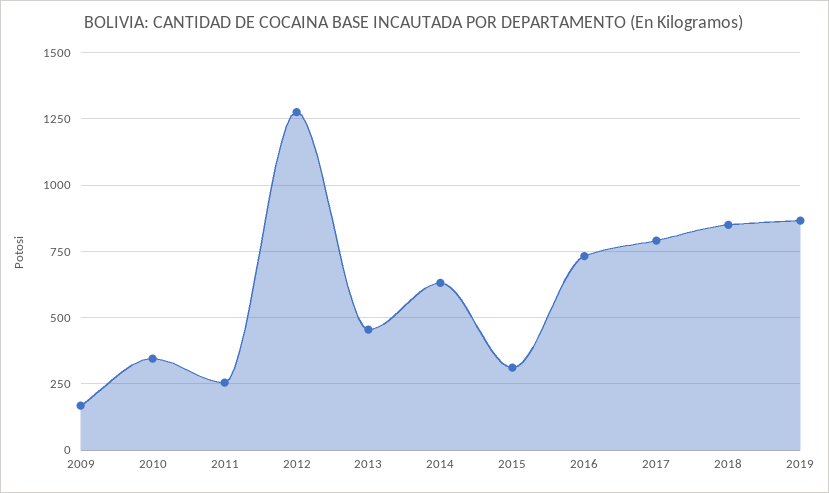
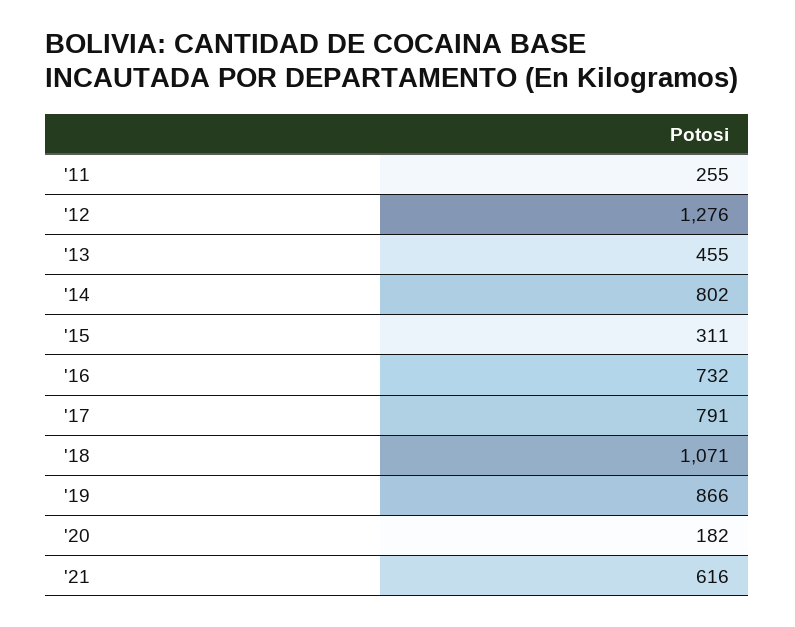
2009: 175 -> none
2010: 350 -> none
2014: 625 -> 802
2018: 850 -> 1071
'20: none -> 182
'21: none -> 616

